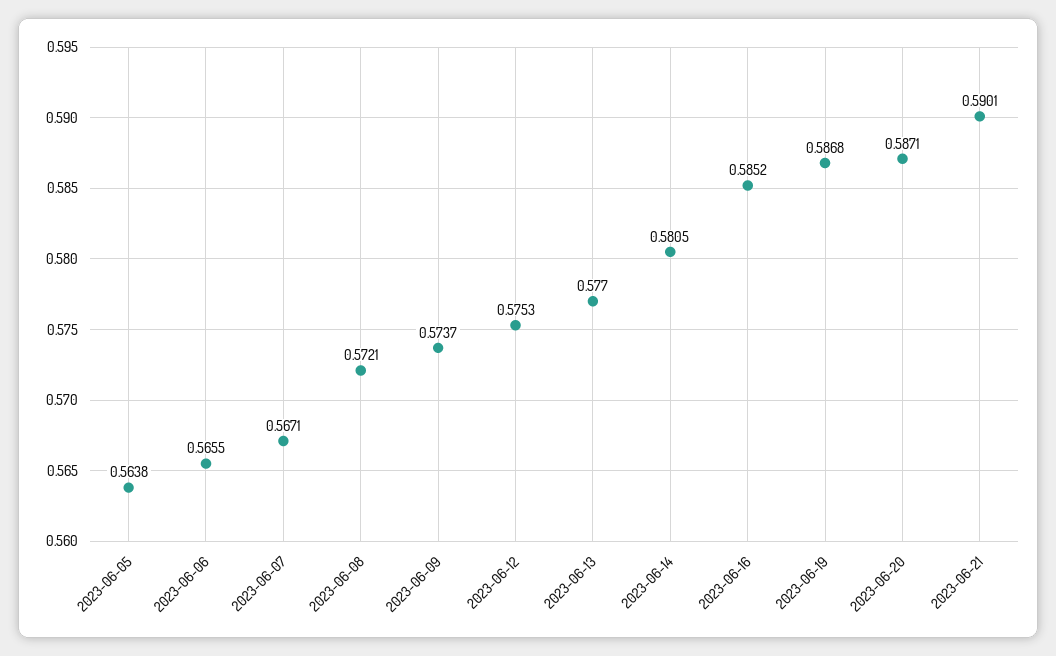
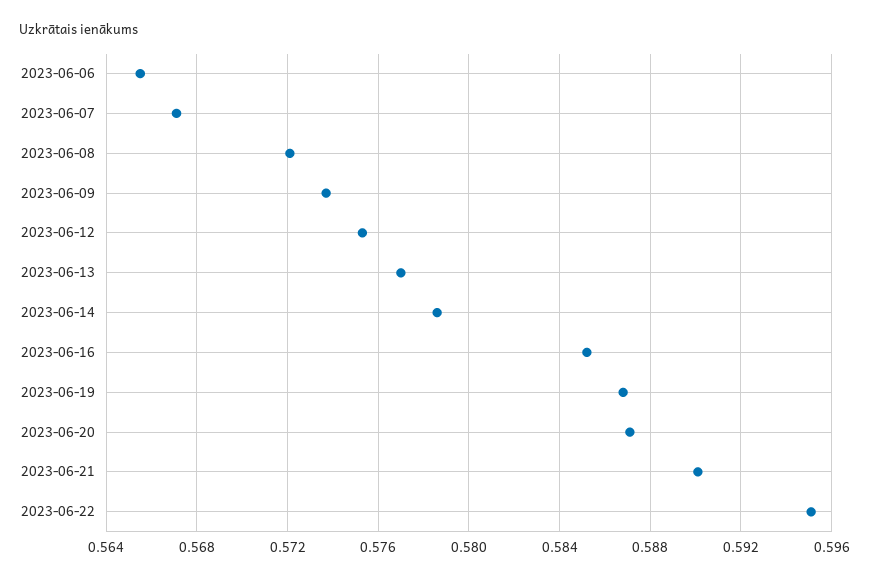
2023-06-05: 0.5638 -> none
2023-06-14: 0.5805 -> 0.5785
2023-06-22: none -> 0.595

